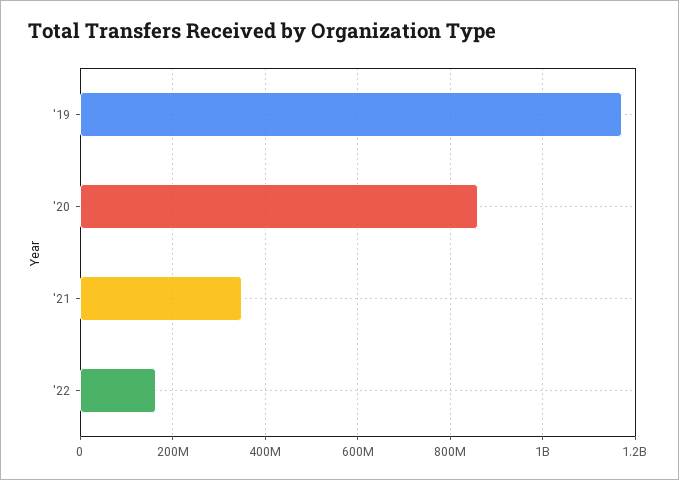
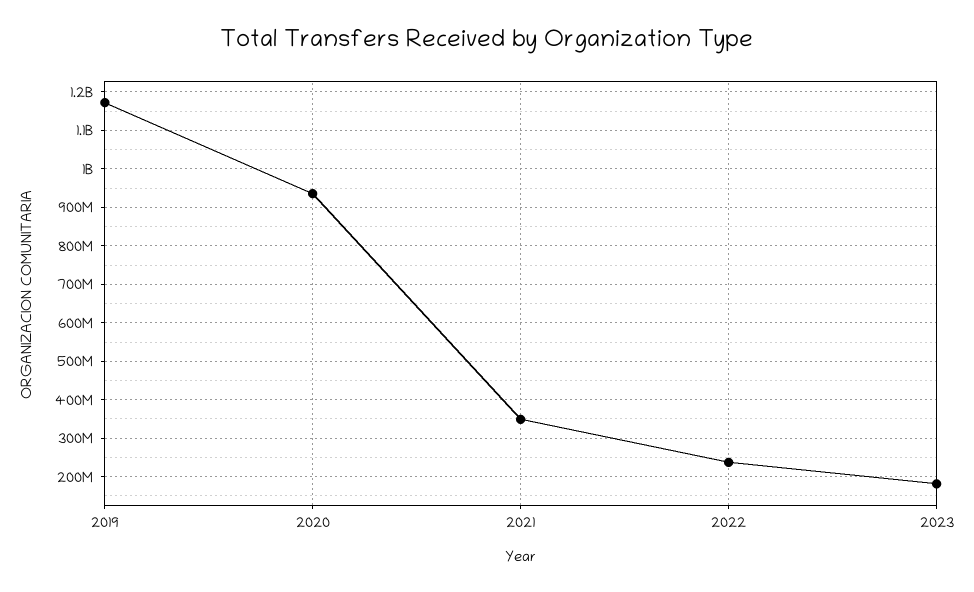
'20: 860000000 -> 940000000
'22: 160000000 -> 240000000
2023: none -> 180000000

